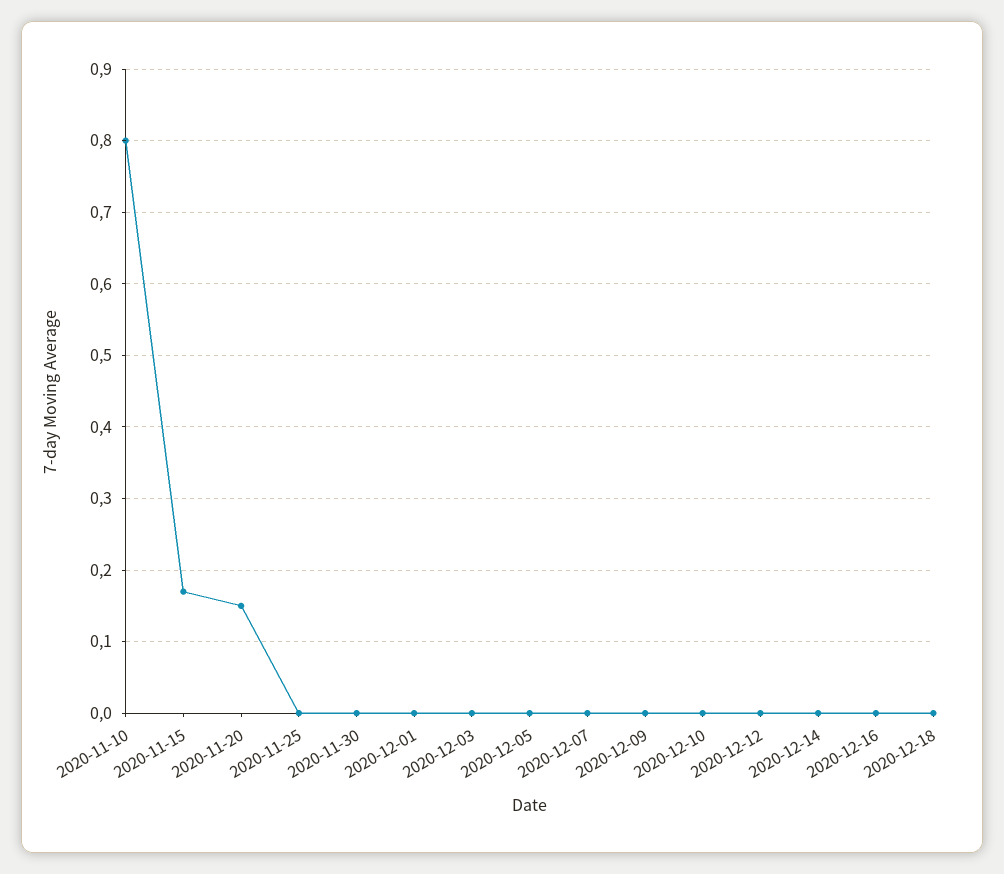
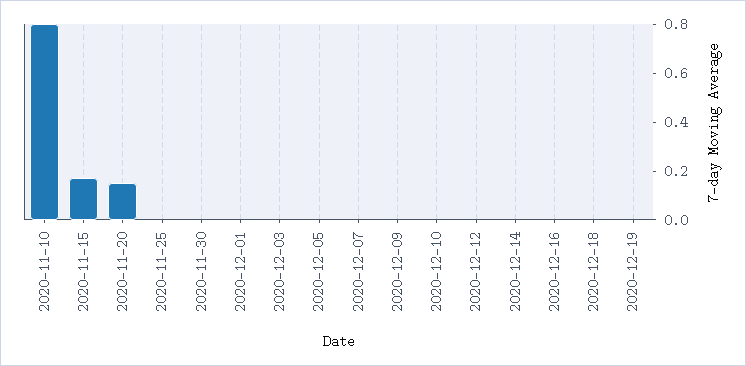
2020-12-19: none -> 0

